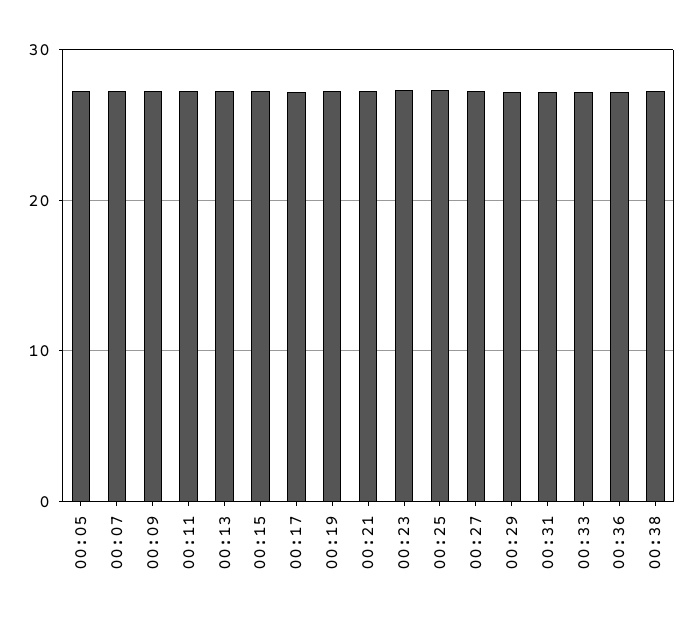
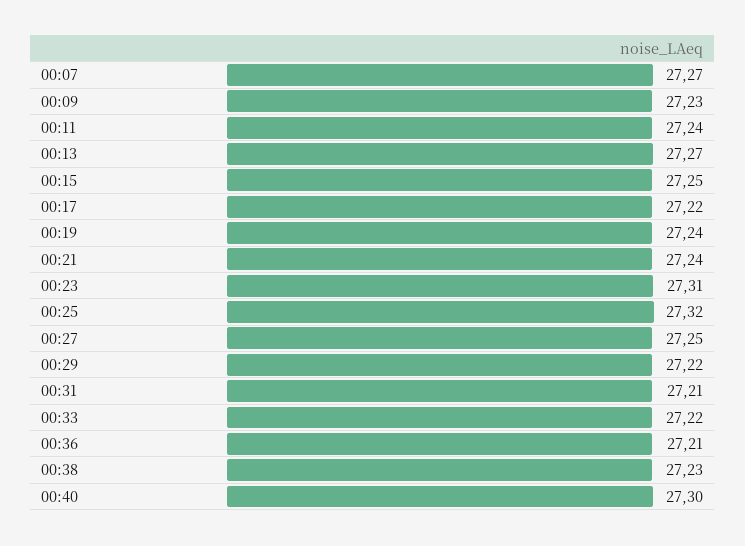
00:05: 27 -> none
00:40: none -> 27.3

